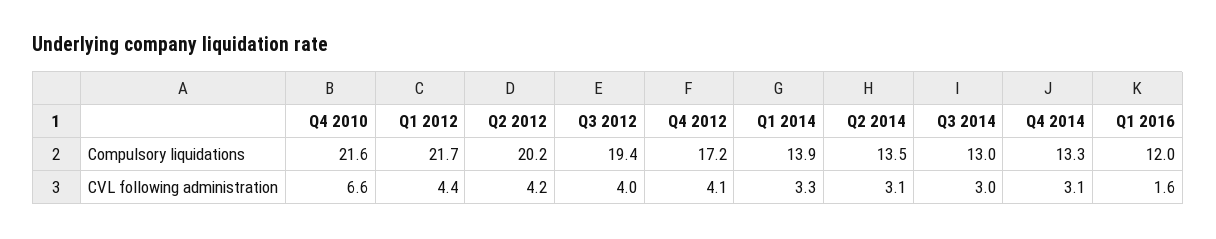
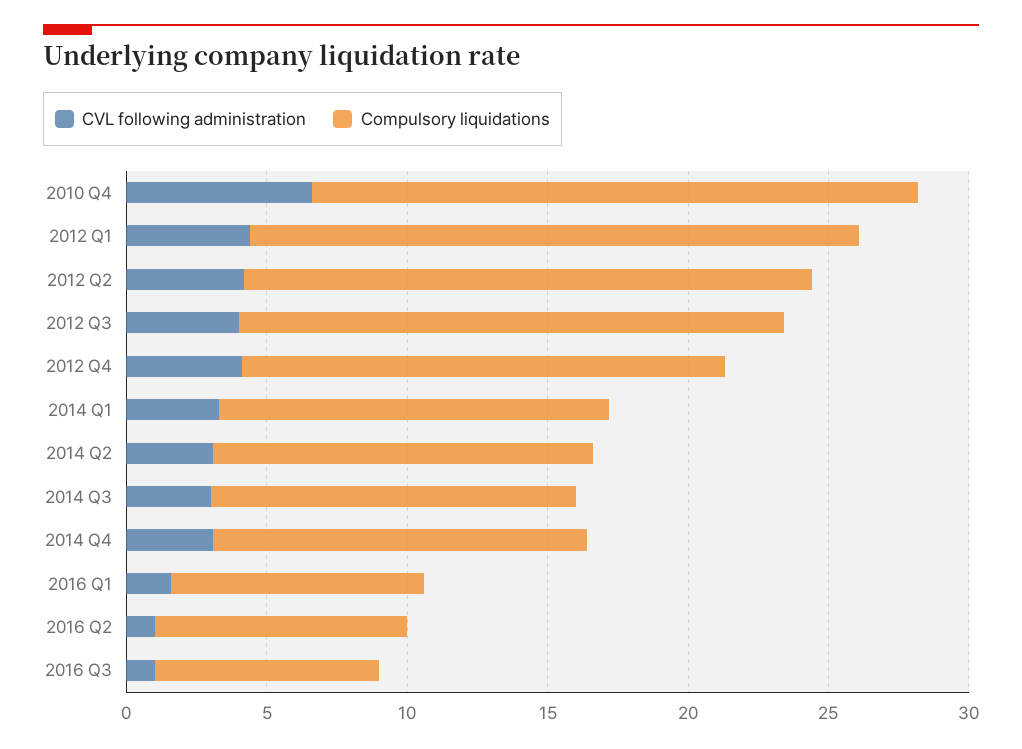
Compulsory liquidations, Q1 2016: 12 -> 9
CVL following administration, 2016 Q2: none -> 1
Compulsory liquidations, 2016 Q2: none -> 9
CVL following administration, 2016 Q3: none -> 1
Compulsory liquidations, 2016 Q3: none -> 8

